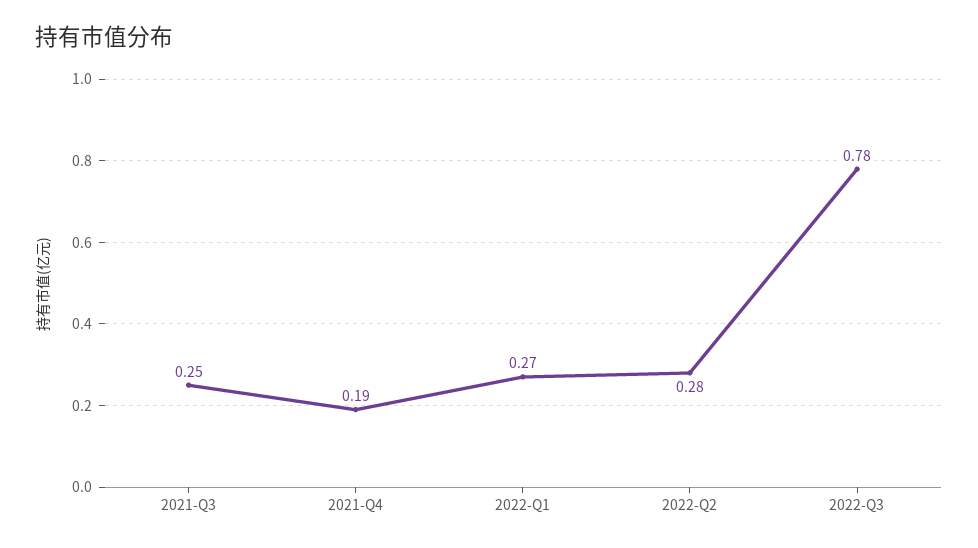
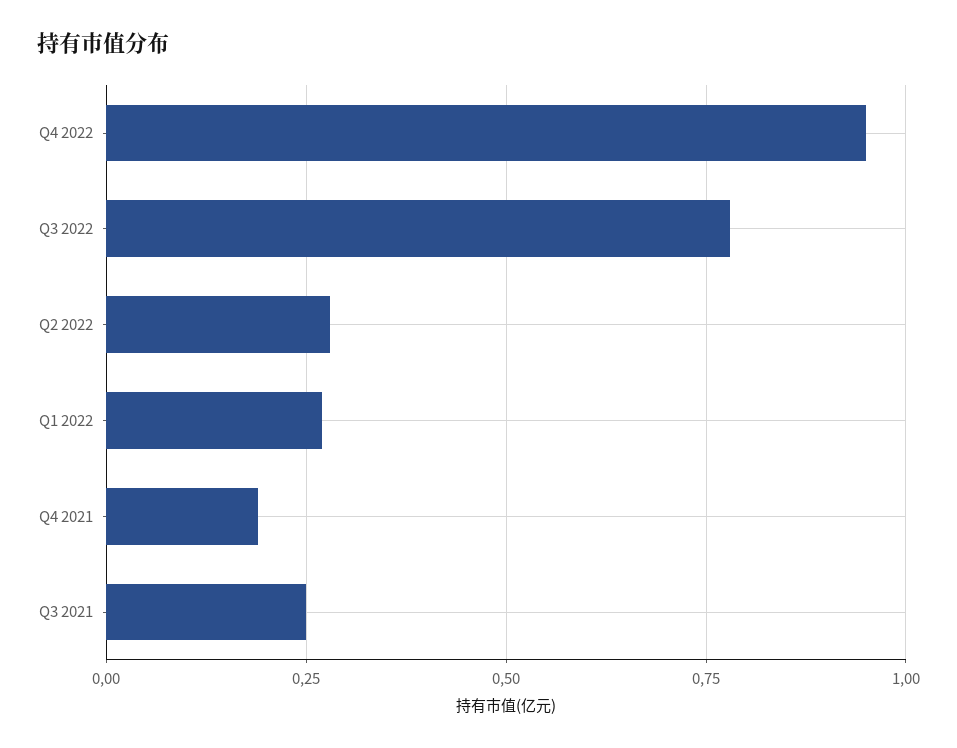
Q4 2022: none -> 0.95

